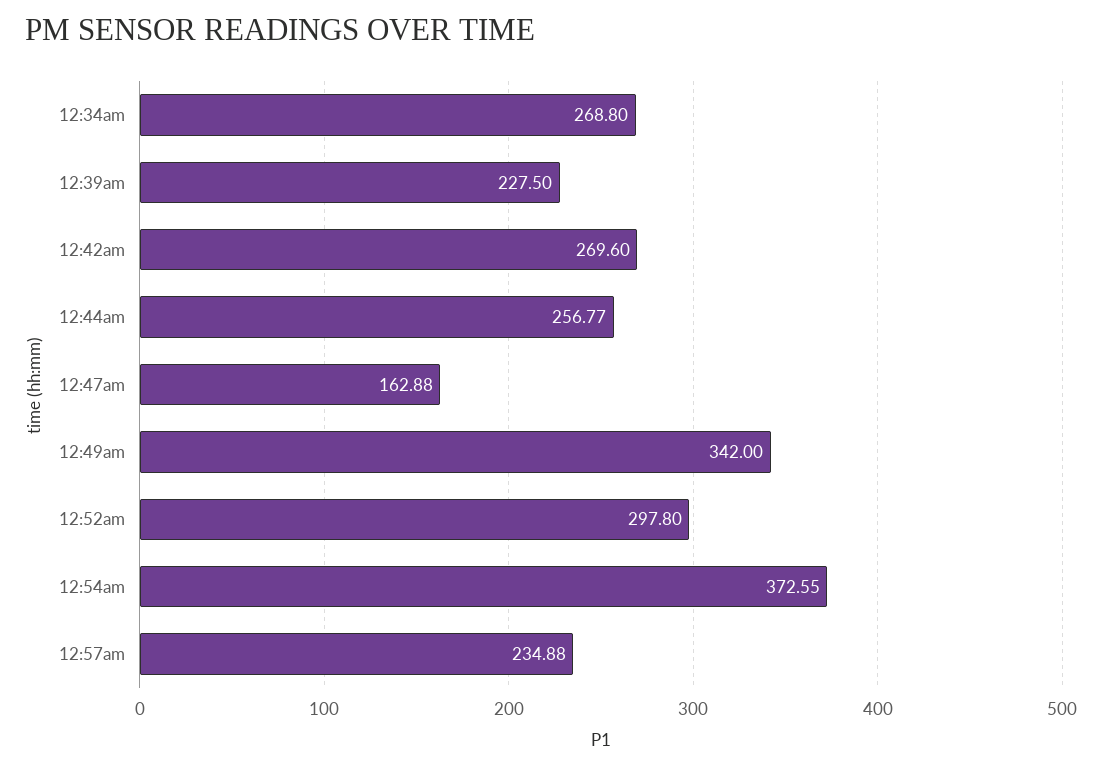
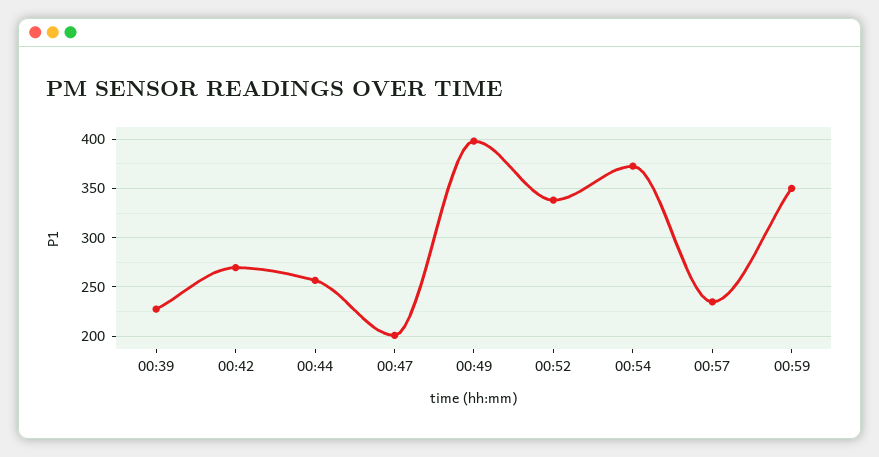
12:34am: 268.8 -> none
12:47am: 162.88 -> 200
12:49am: 342 -> 400
12:52am: 297.8 -> 340
00:59: none -> 350

